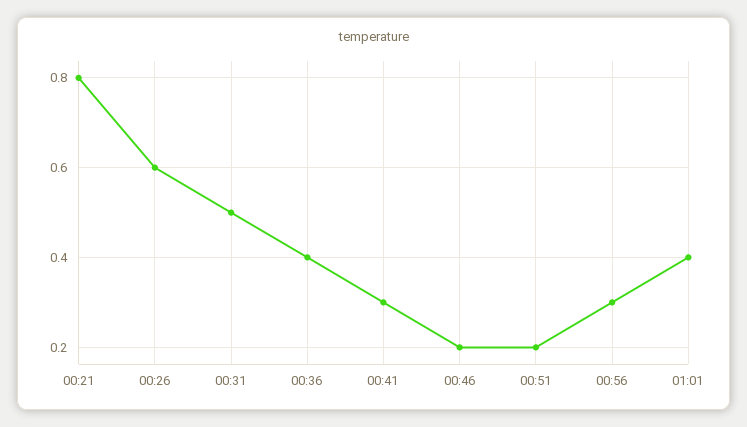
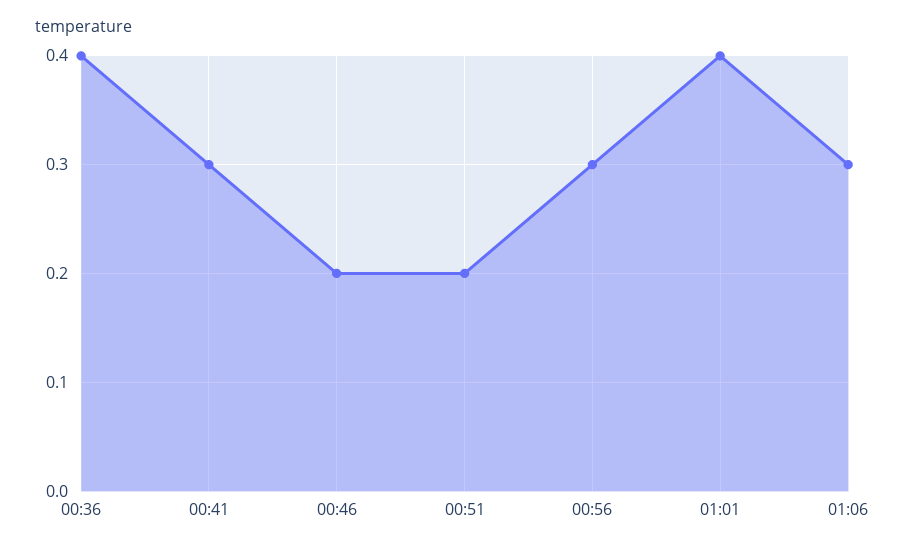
00:21: 0.8 -> none
00:26: 0.6 -> none
00:31: 0.5 -> none
01:06: none -> 0.3

